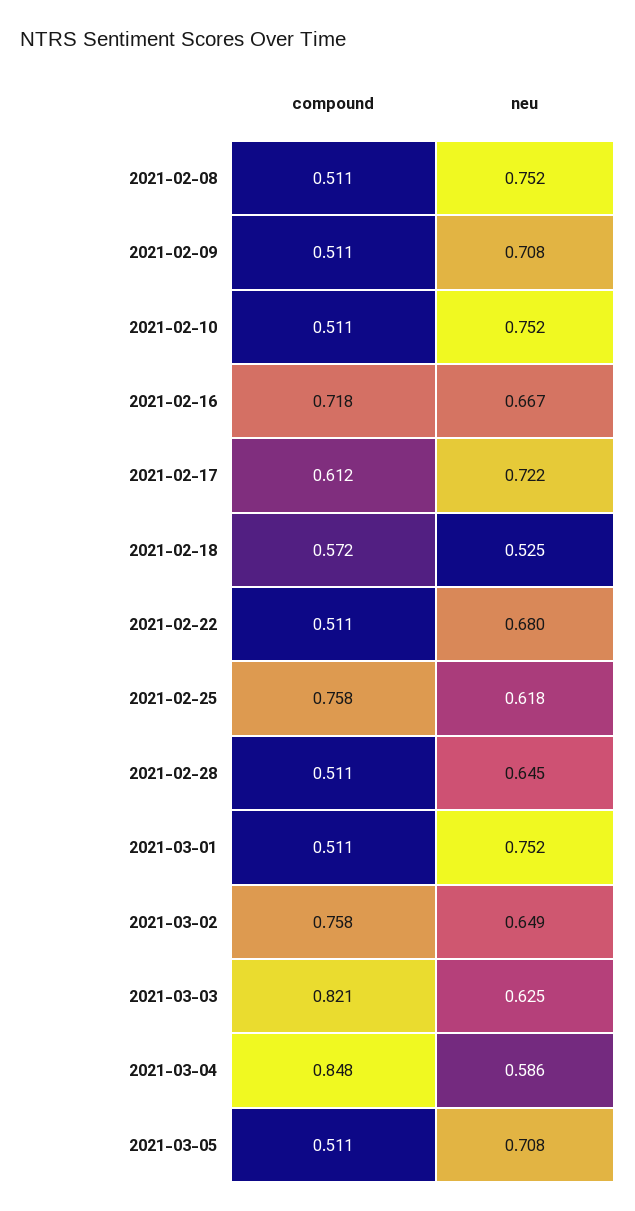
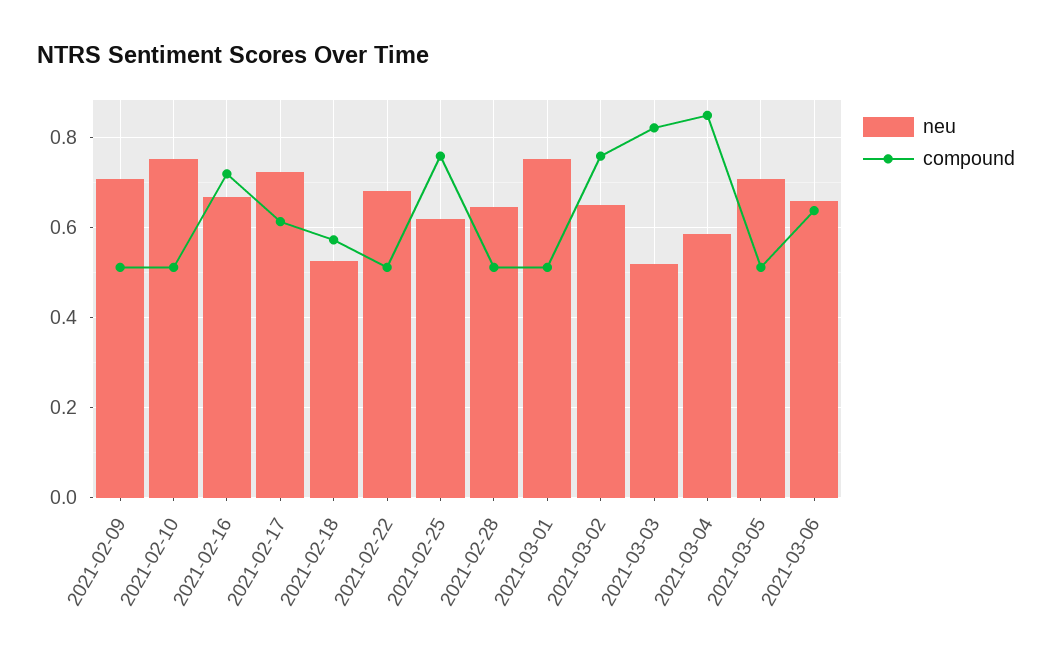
compound, 2021-02-08: 0.511 -> none
neu, 2021-02-08: 0.752 -> none
neu, 2021-03-03: 0.625 -> 0.52
neu, 2021-03-06: none -> 0.66
compound, 2021-03-06: none -> 0.64

